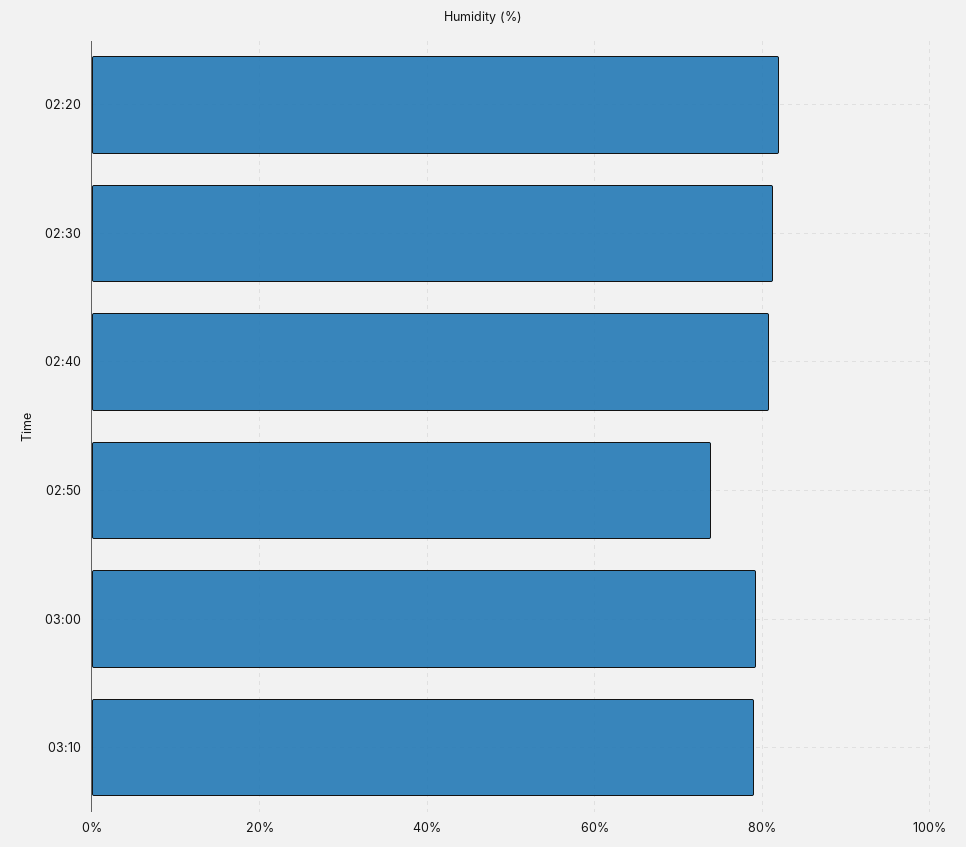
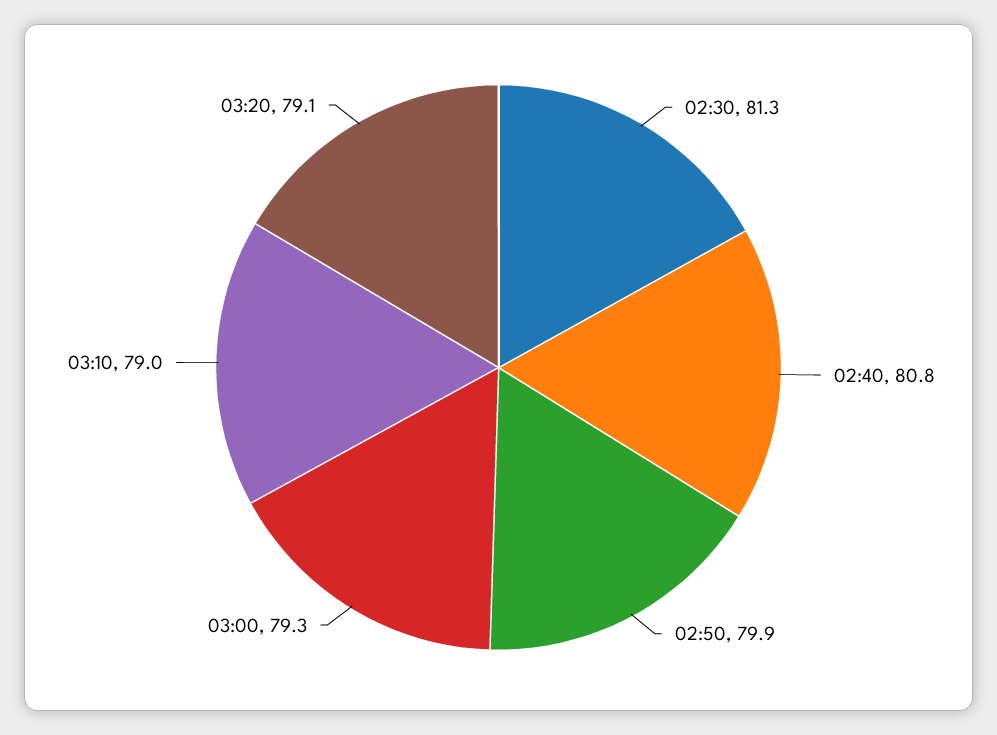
02:20: 82 -> none
02:50: 74 -> 79.9
03:20: none -> 79.1

